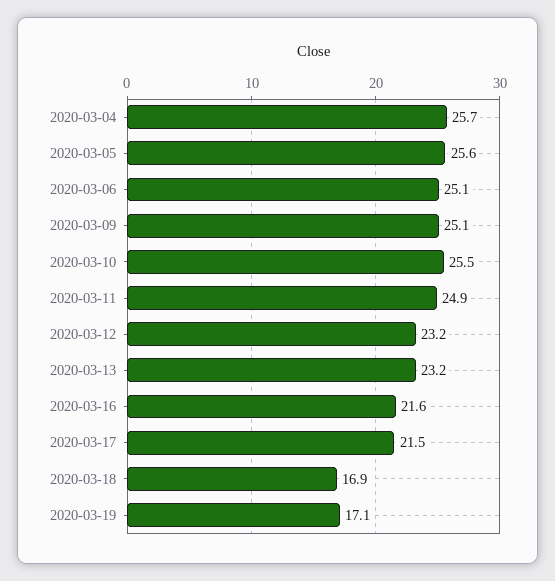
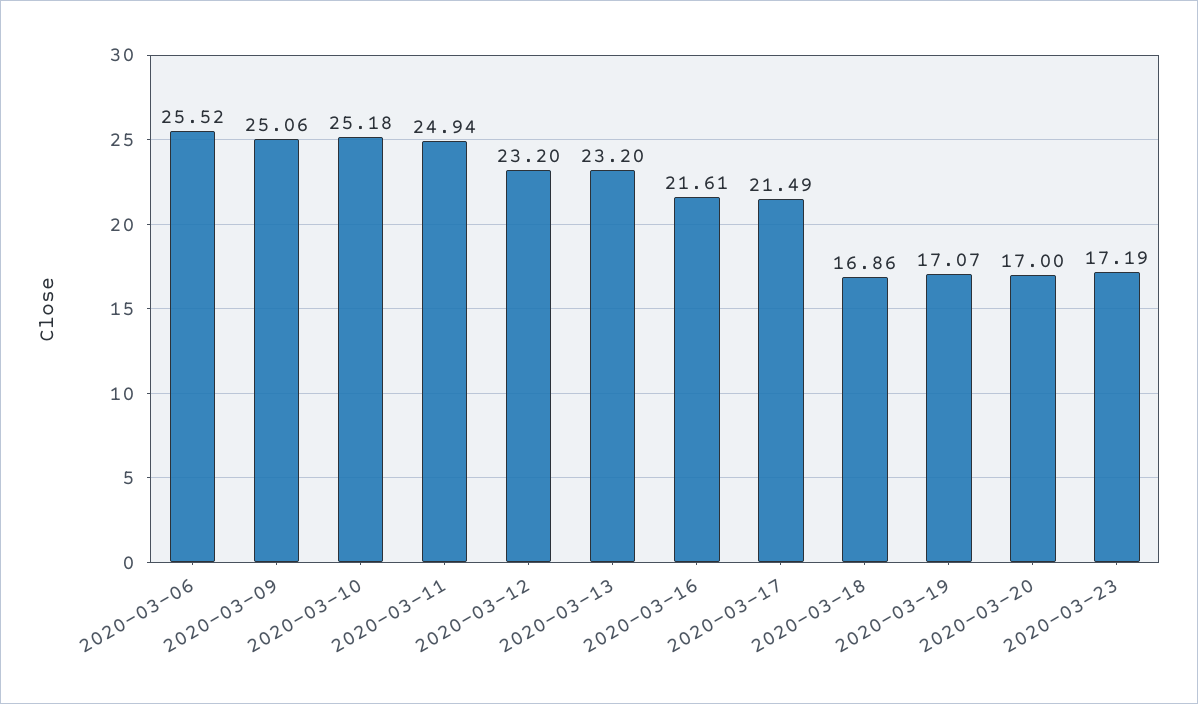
2020-03-04: 25.7 -> none
2020-03-05: 25.6 -> none
2020-03-06: 25.1 -> 25.52
2020-03-10: 25.5 -> 25.18
2020-03-20: none -> 17
2020-03-23: none -> 17.19

